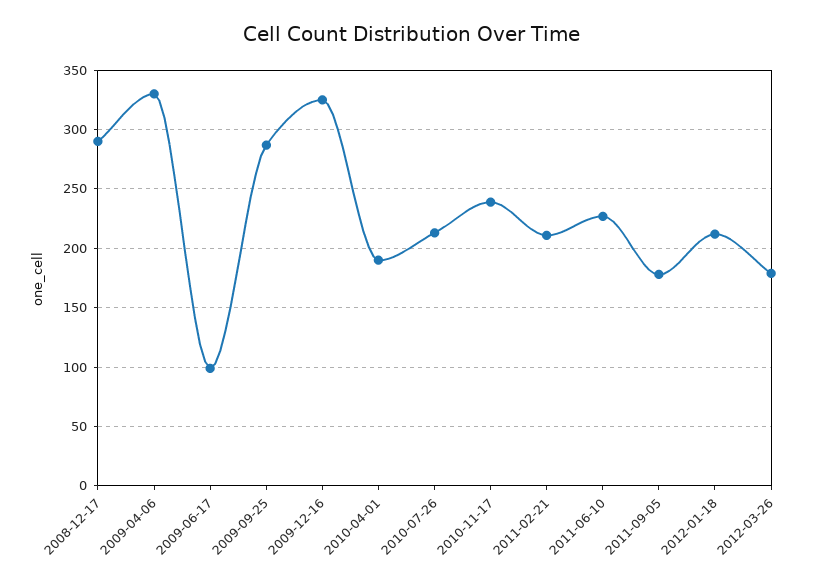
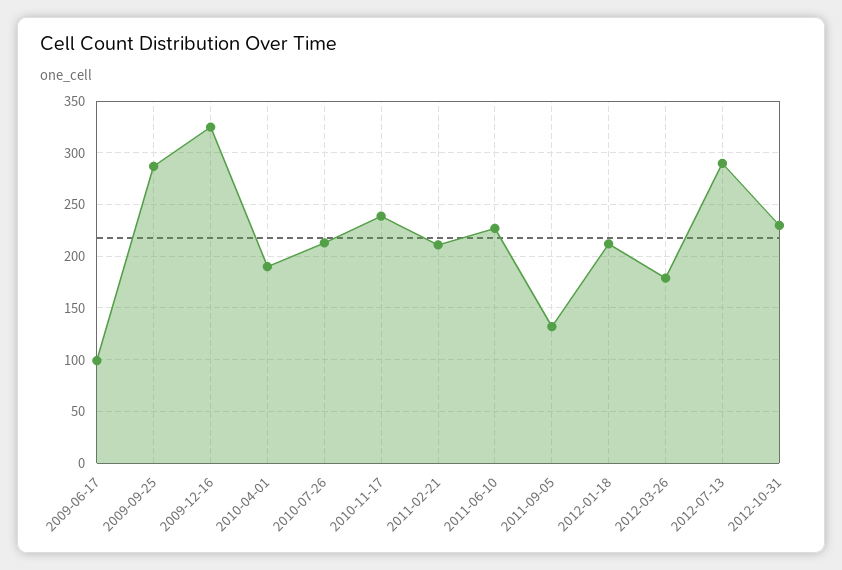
2008-12-17: 290 -> none
2009-04-06: 330 -> none
2011-09-05: 180 -> 130
2012-07-13: none -> 290
2012-10-31: none -> 230

